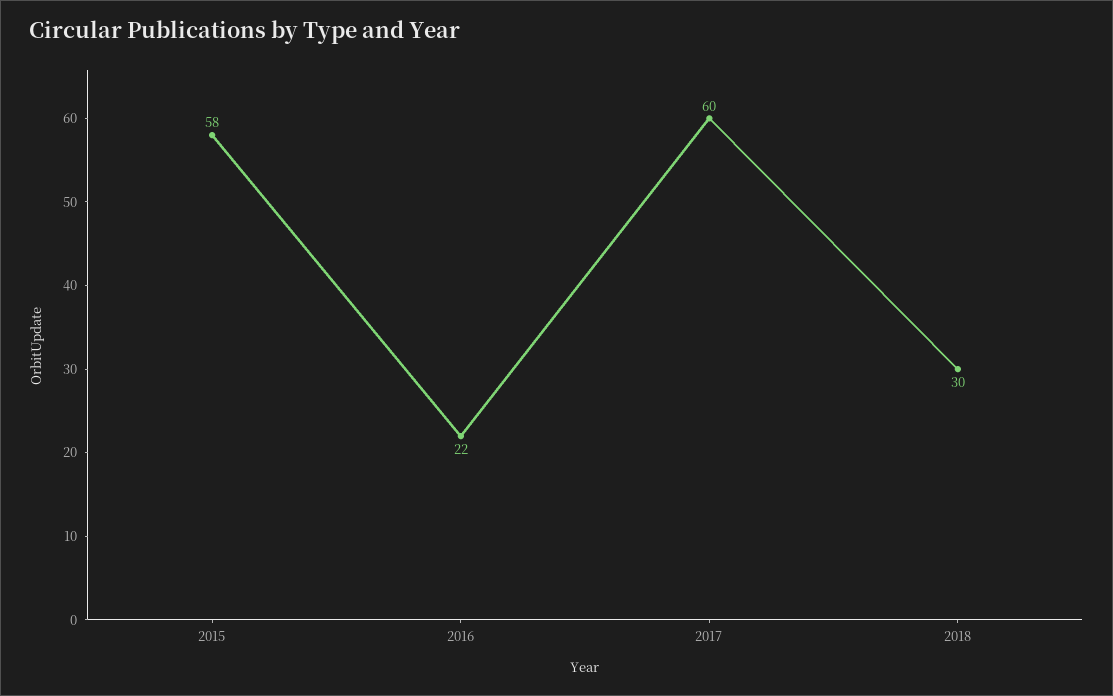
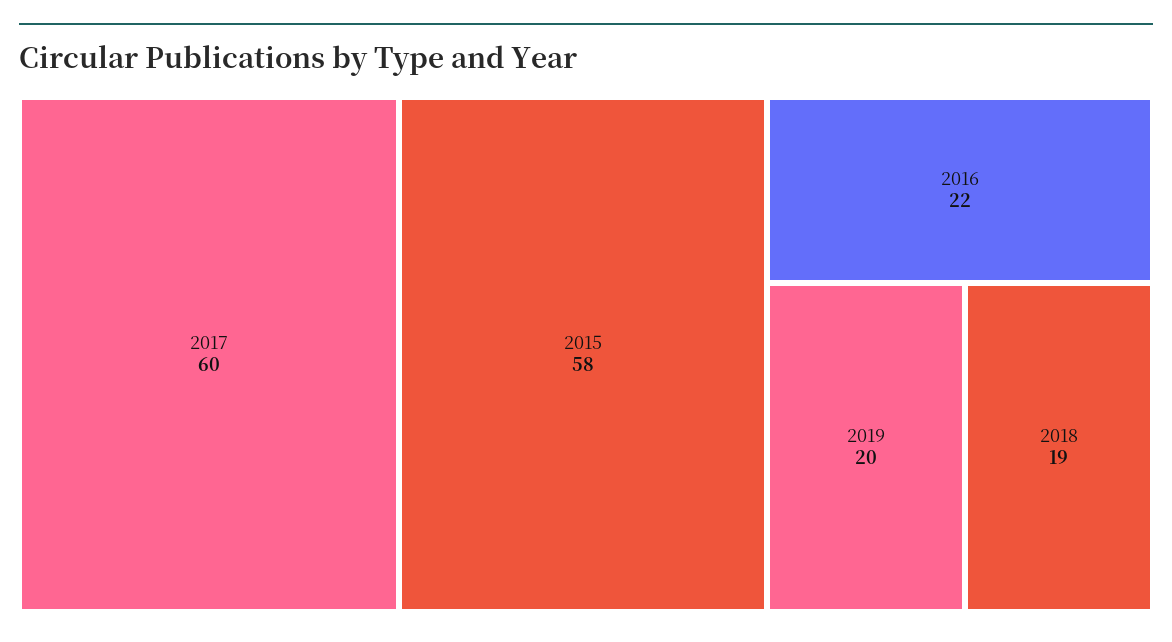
2018: 30 -> 19
2019: none -> 20

